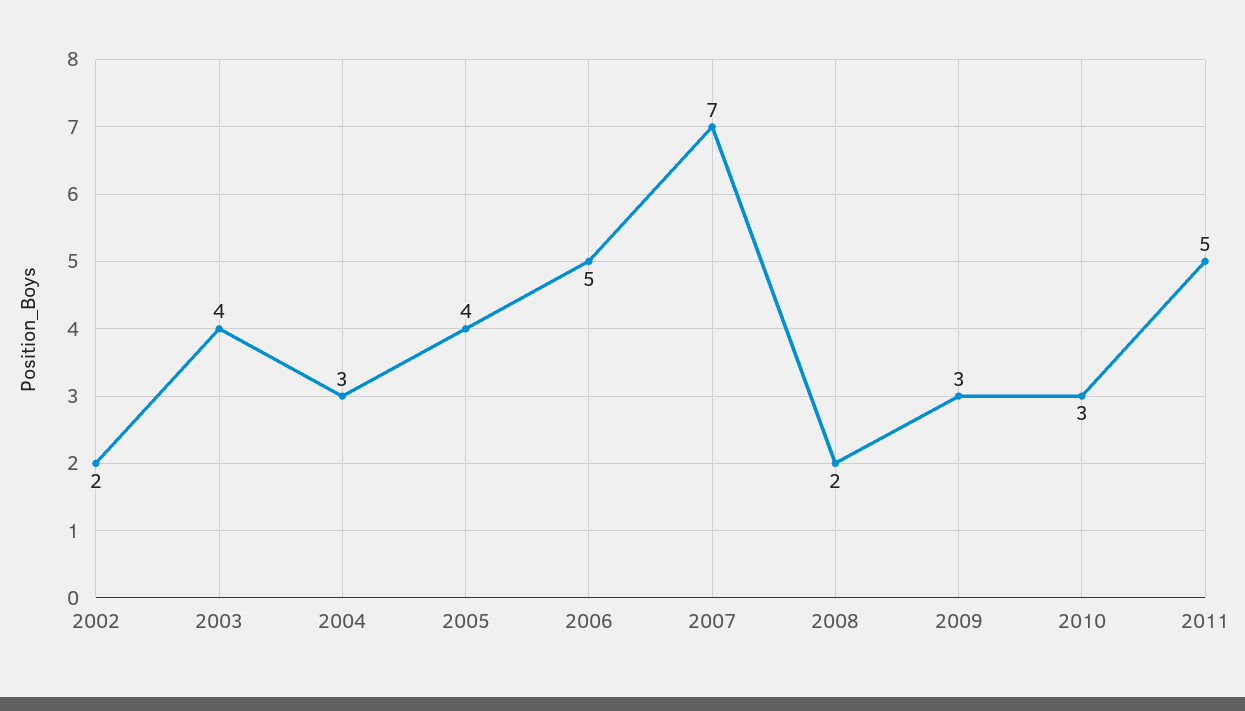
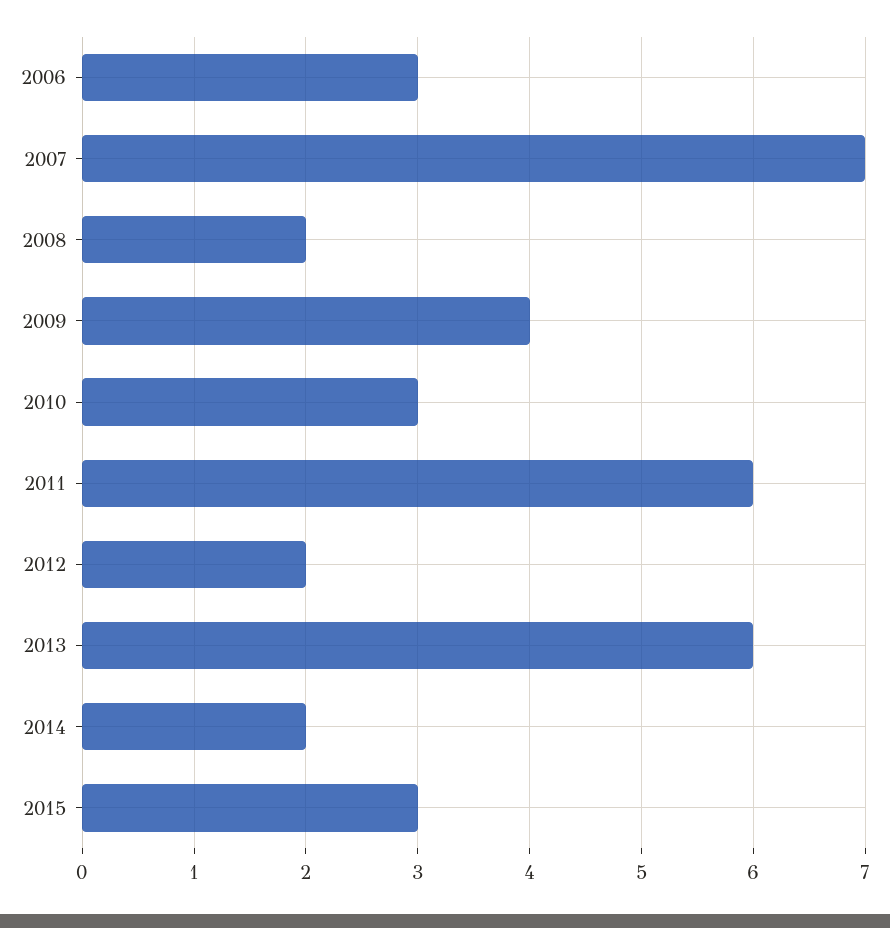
2002: 2 -> none
2003: 4 -> none
2004: 3 -> none
2005: 4 -> none
2006: 5 -> 3
2009: 3 -> 4
2011: 5 -> 6
2012: none -> 2
2013: none -> 6
2014: none -> 2
2015: none -> 3

